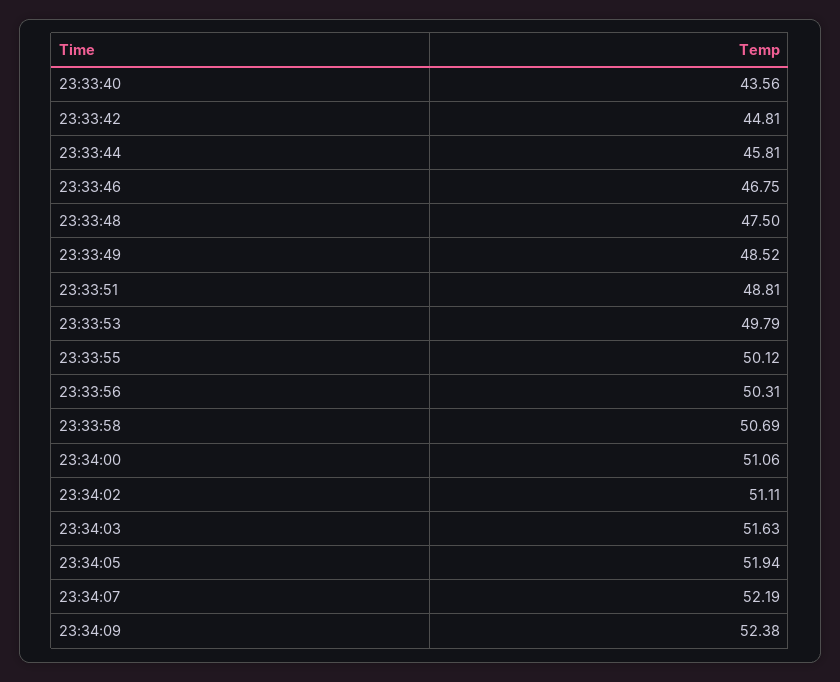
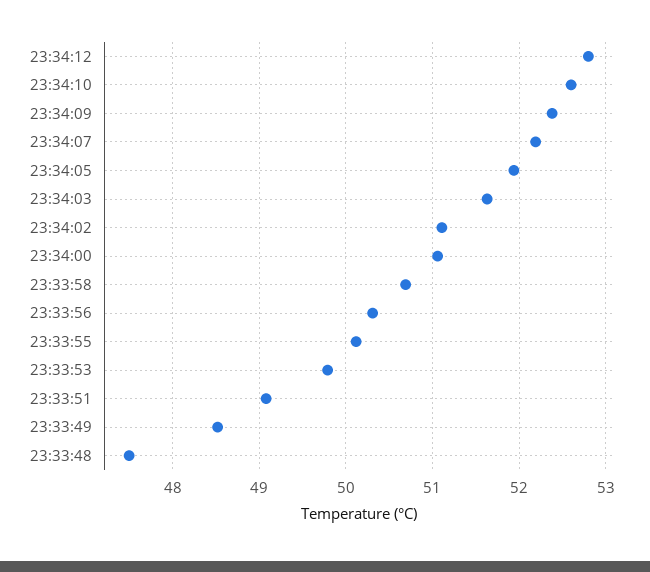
23:33:40: 43.56 -> none
23:33:42: 44.81 -> none
23:33:44: 45.81 -> none
23:33:46: 46.75 -> none
23:33:51: 48.81 -> 49.1
23:34:12: none -> 52.8
23:34:10: none -> 52.6

